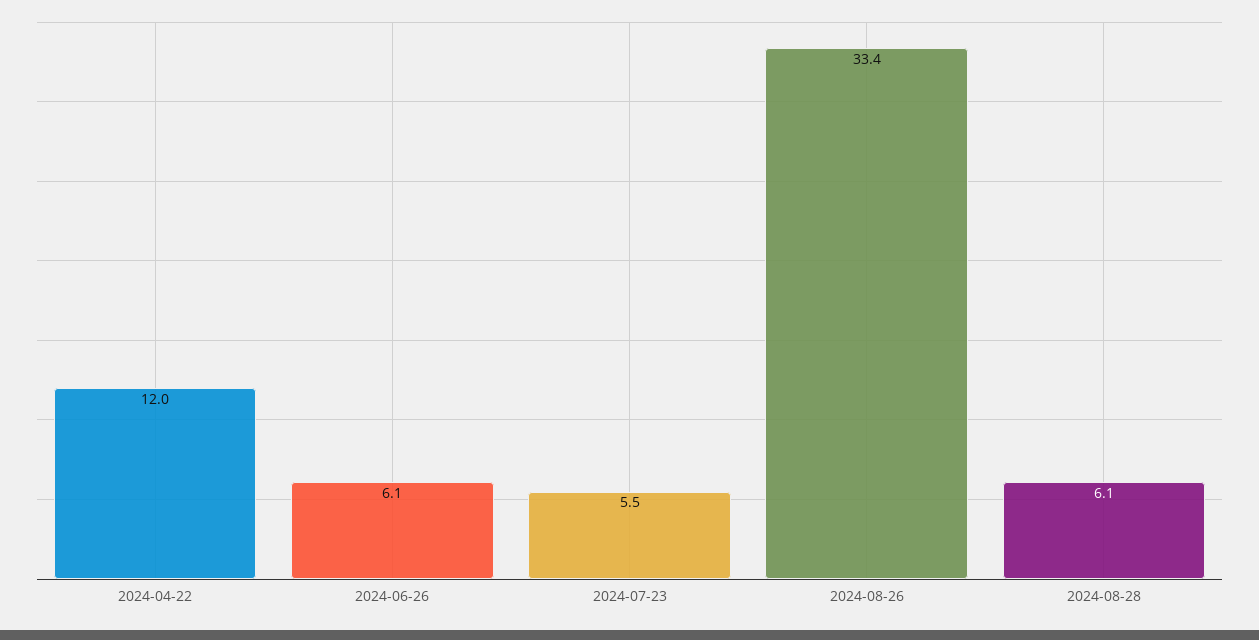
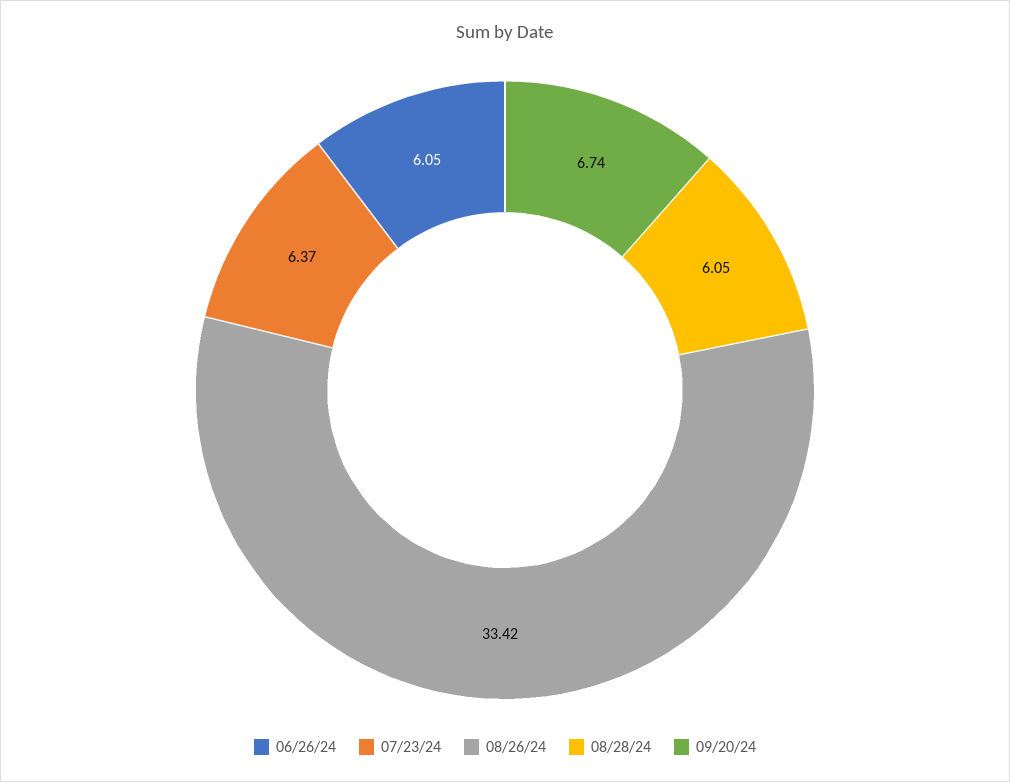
2024-04-22: 12 -> none
2024-07-23: 5.5 -> 6.37
09/20/24: none -> 6.74

